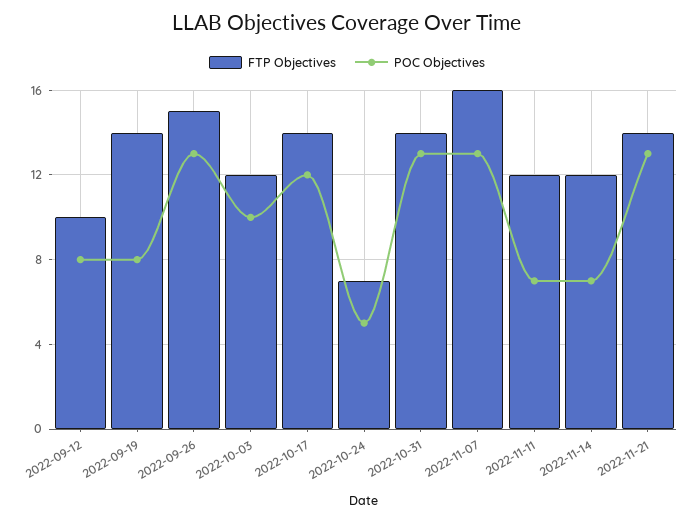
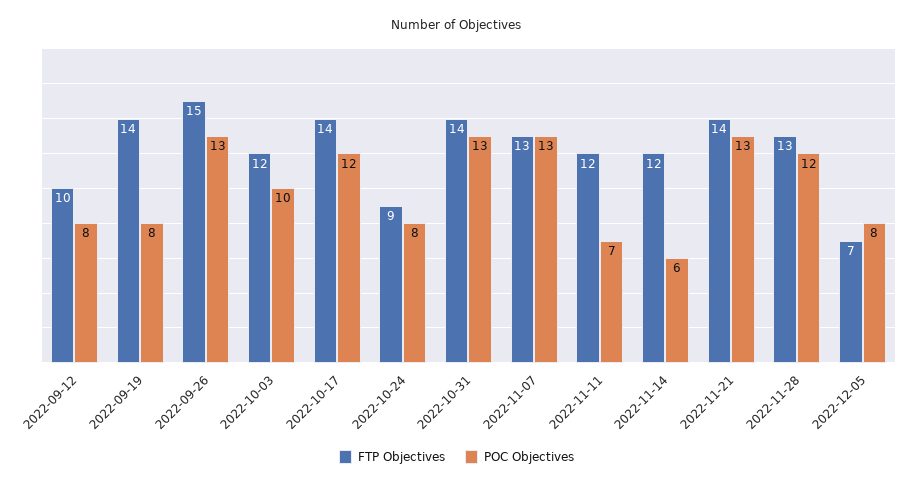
FTP Objectives, 2022-10-24: 7 -> 9
POC Objectives, 2022-10-24: 5 -> 8
FTP Objectives, 2022-11-07: 16 -> 13
POC Objectives, 2022-11-14: 7 -> 6
FTP Objectives, 2022-11-28: none -> 13
POC Objectives, 2022-11-28: none -> 12
FTP Objectives, 2022-12-05: none -> 7
POC Objectives, 2022-12-05: none -> 8

